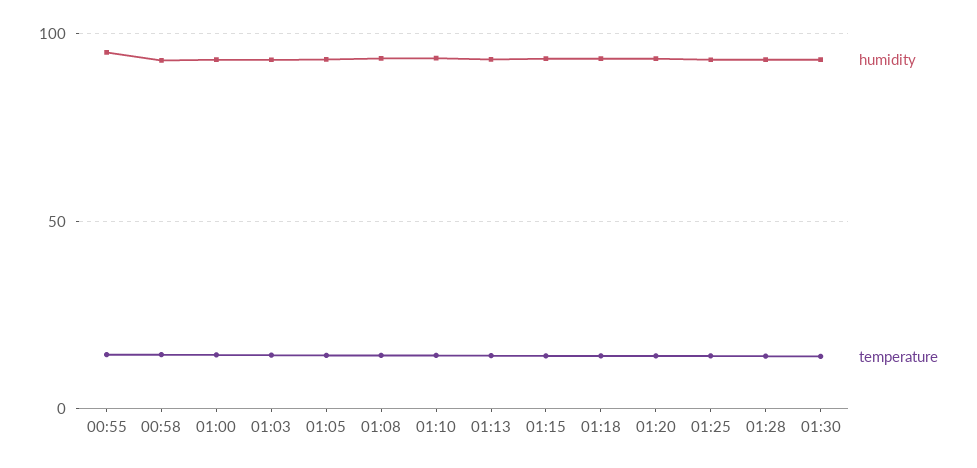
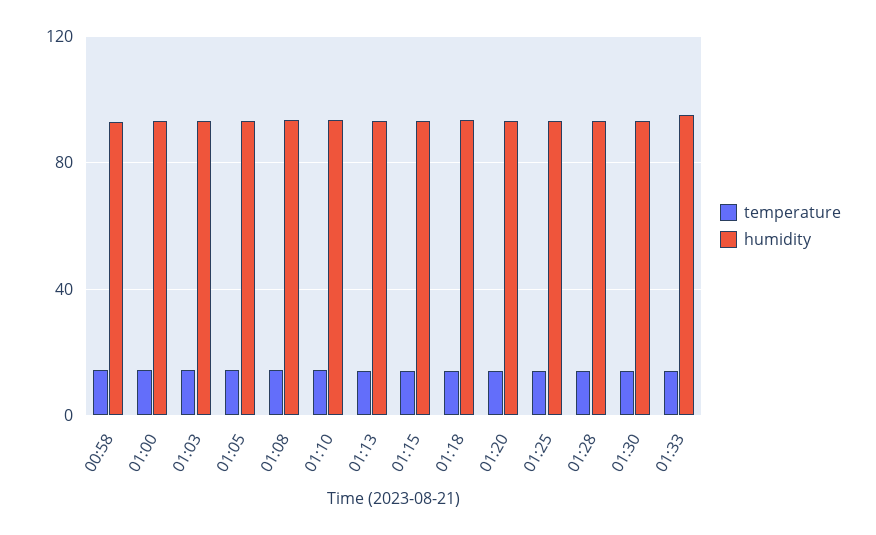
humidity, 00:55: 95 -> none
temperature, 00:55: 15 -> none
temperature, 01:33: none -> 15
humidity, 01:33: none -> 95

